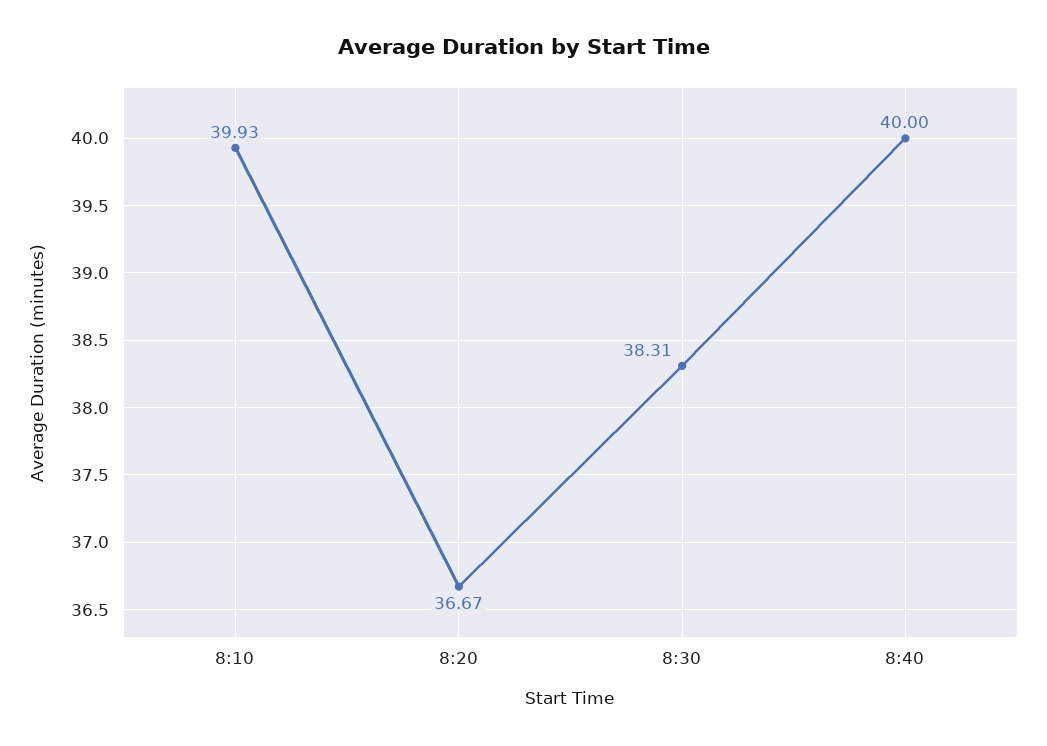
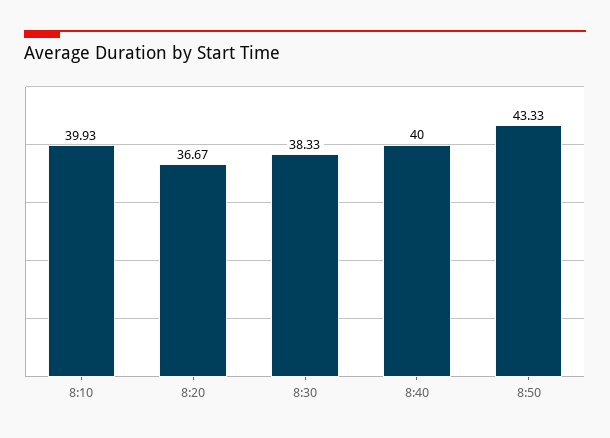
8:30: 38.31 -> 38.33
8:50: none -> 43.33

